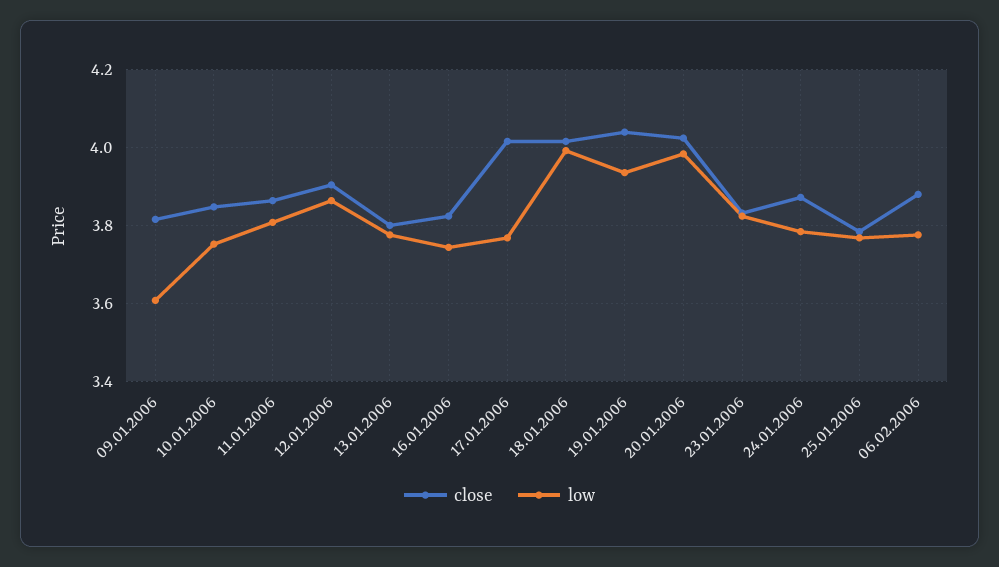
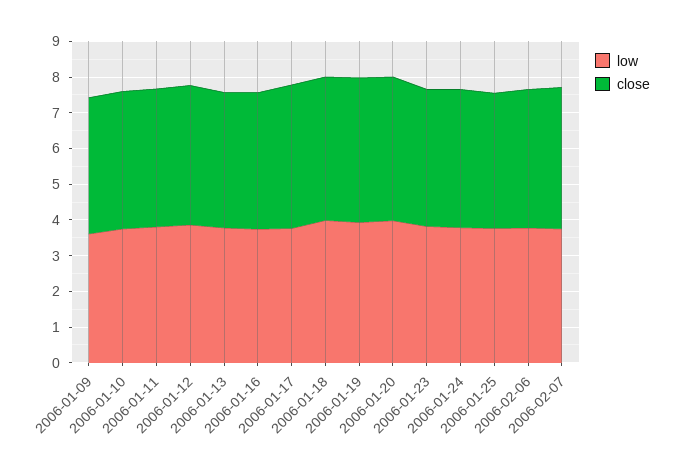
low, 2006-02-07: none -> 3.75
close, 2006-02-07: none -> 4

